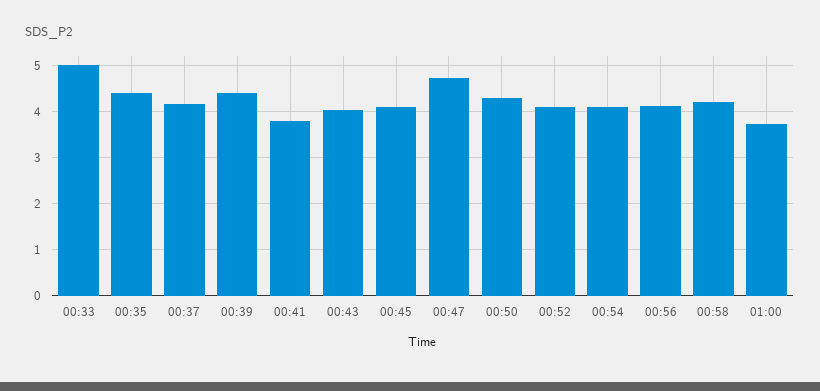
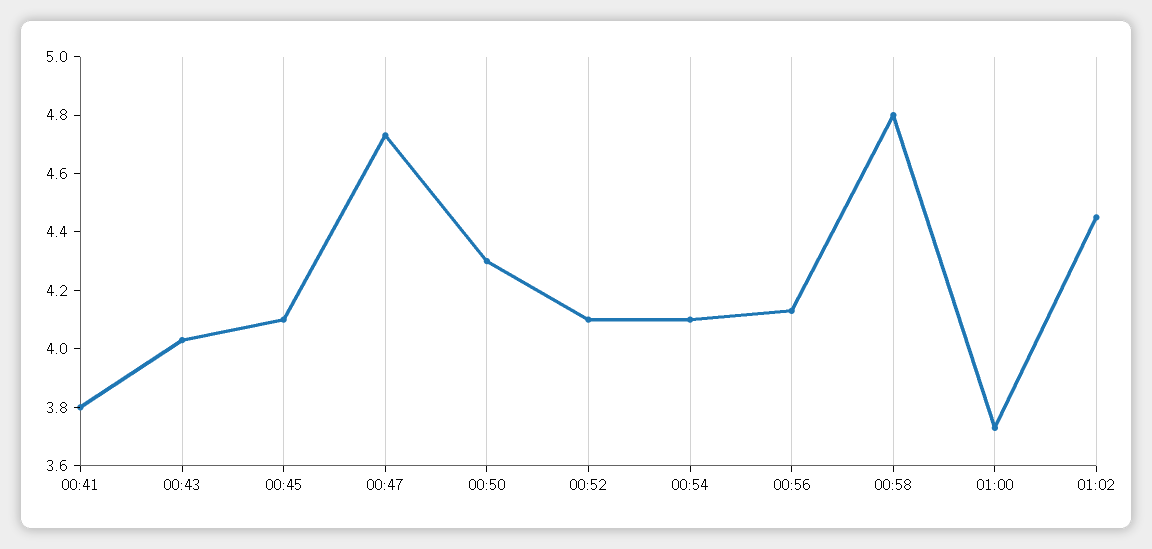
00:33: 5 -> none
00:35: 4.4 -> none
00:37: 4.2 -> none
00:39: 4.4 -> none
00:58: 4.2 -> 4.8
01:02: none -> 4.45

